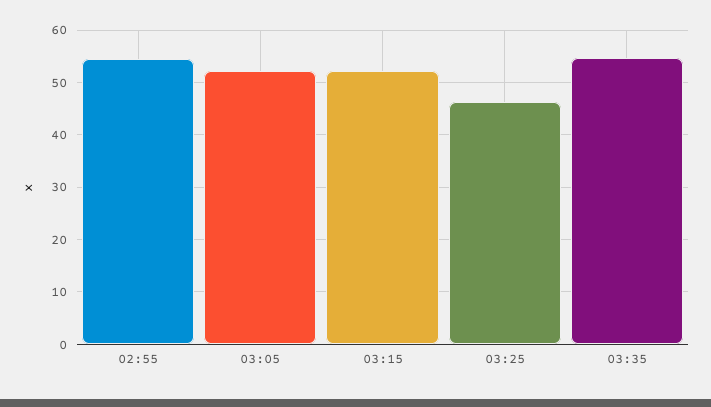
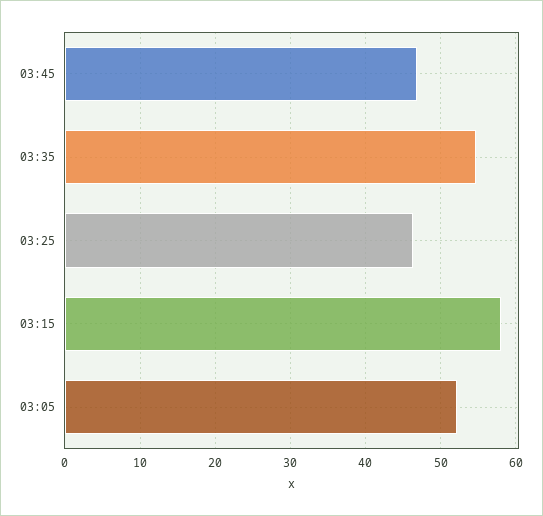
02:55: 54 -> none
03:15: 52 -> 58
03:45: none -> 47

